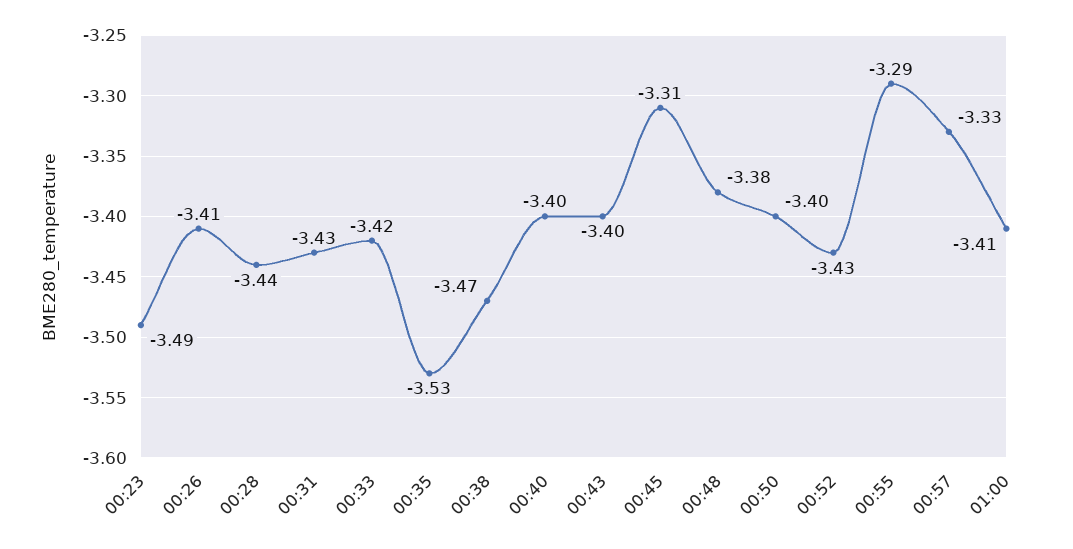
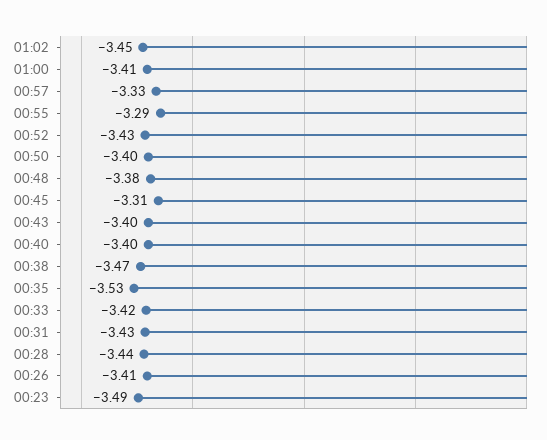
01:02: none -> -3.45

